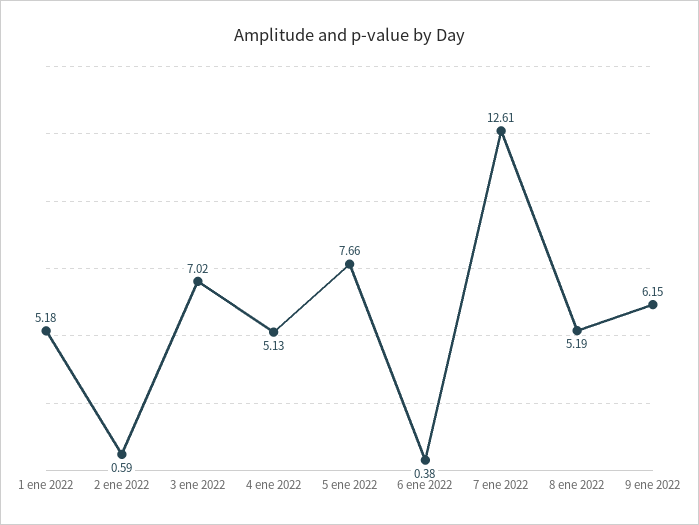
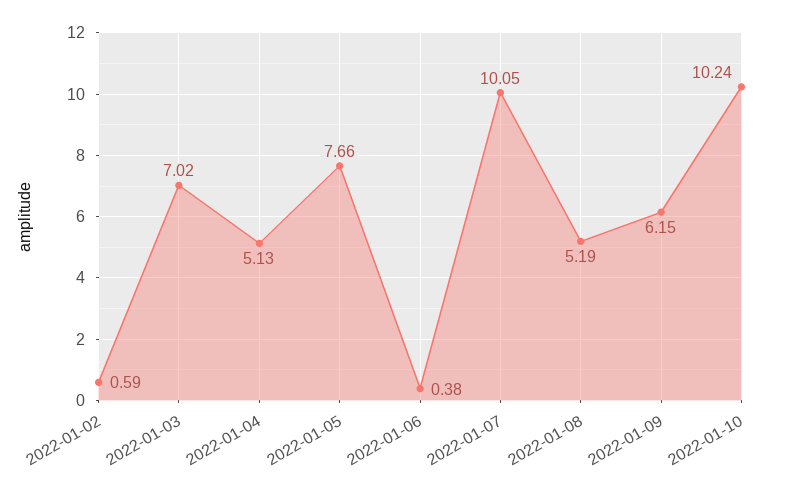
1 ene 2022: 5.18 -> none
7 ene 2022: 12.61 -> 10.05
2022-01-10: none -> 10.24

